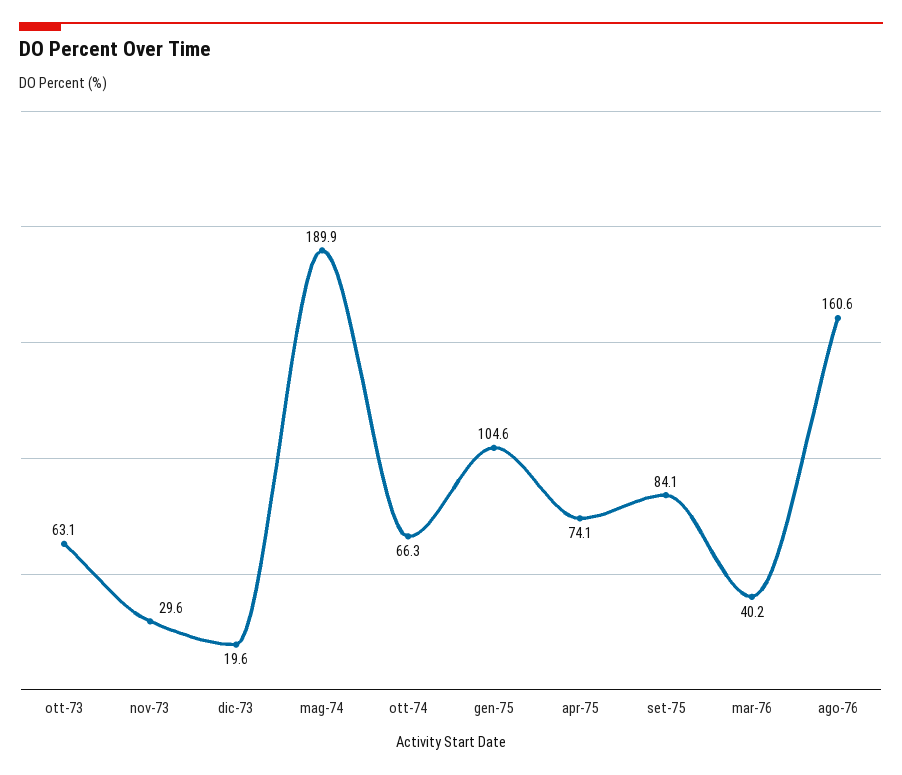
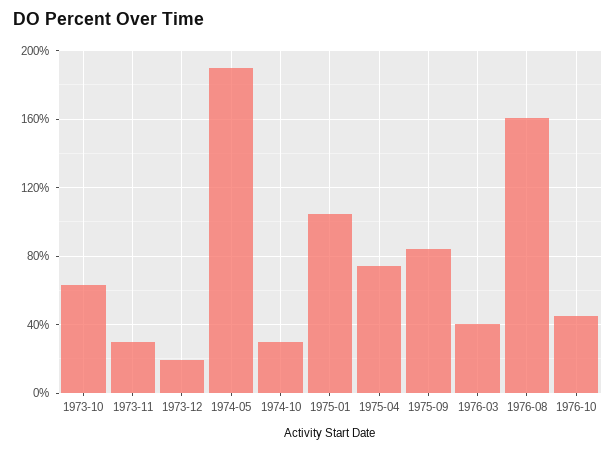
ott-74: 66.3 -> 30
1976-10: none -> 45

